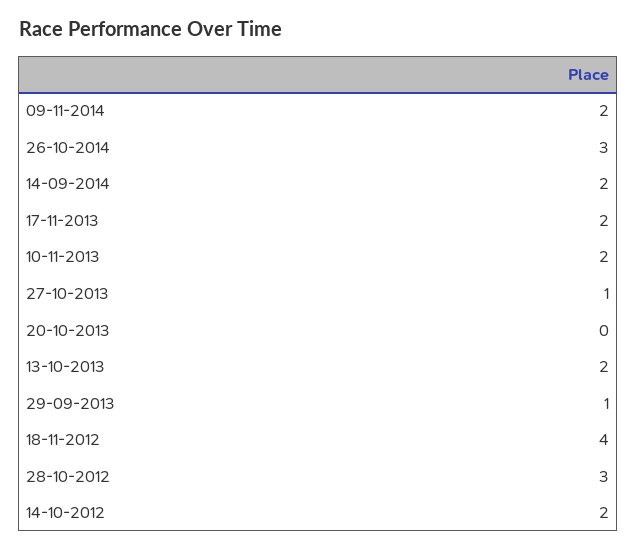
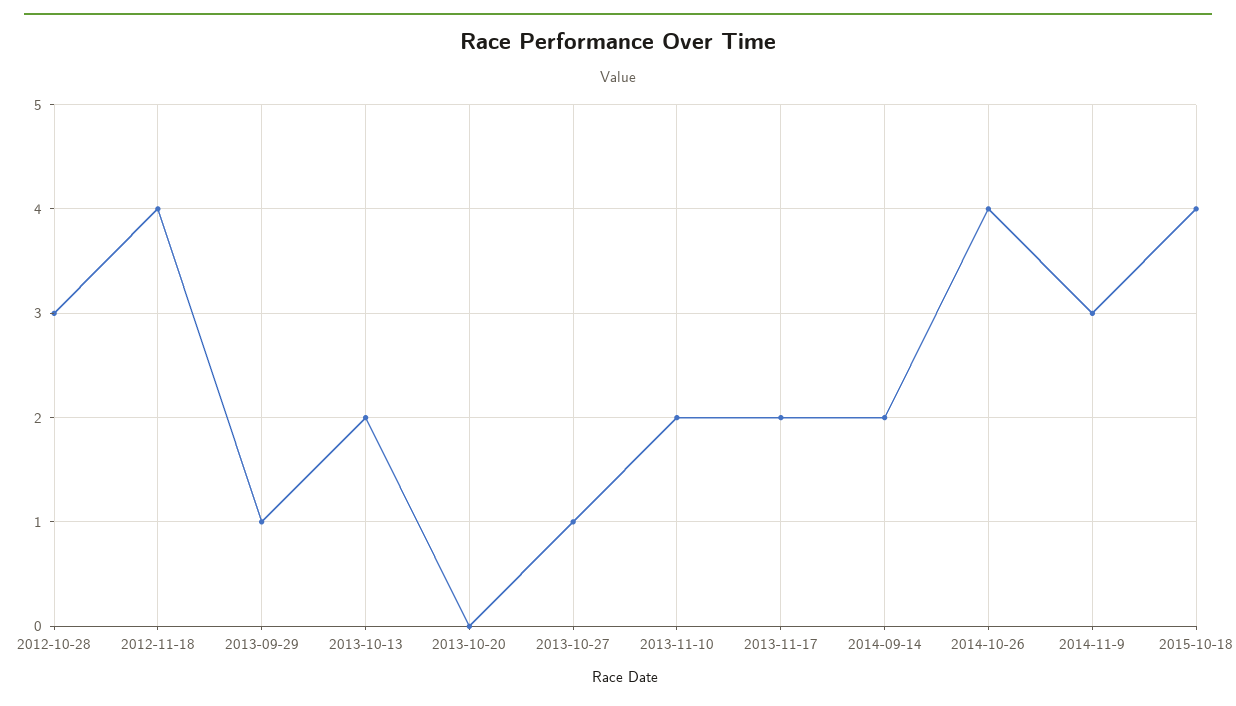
09-11-2014: 2 -> 3
26-10-2014: 3 -> 4
14-10-2012: 2 -> none
2015-10-18: none -> 4

